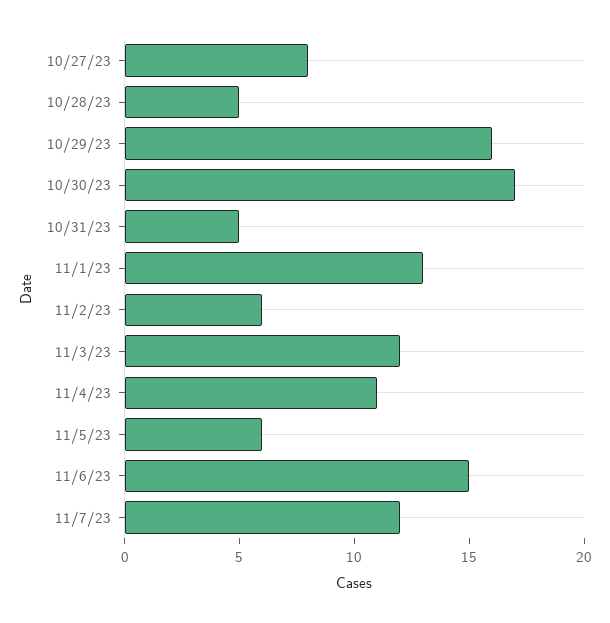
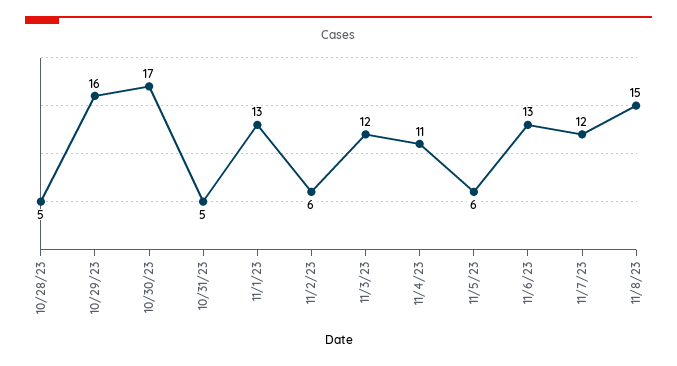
10/27/23: 8 -> none
11/6/23: 15 -> 13
11/8/23: none -> 15

